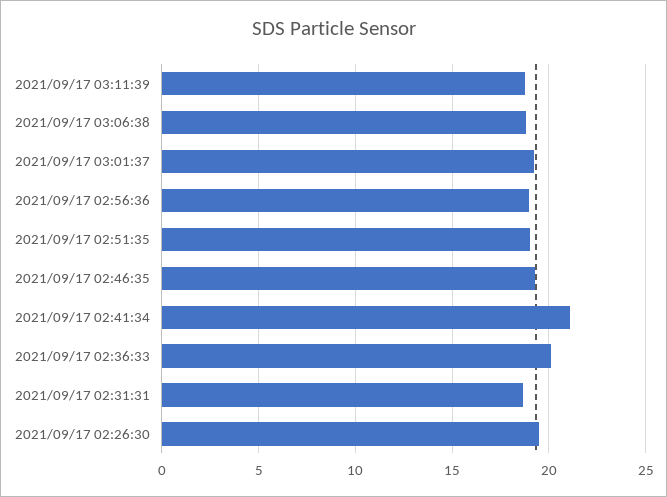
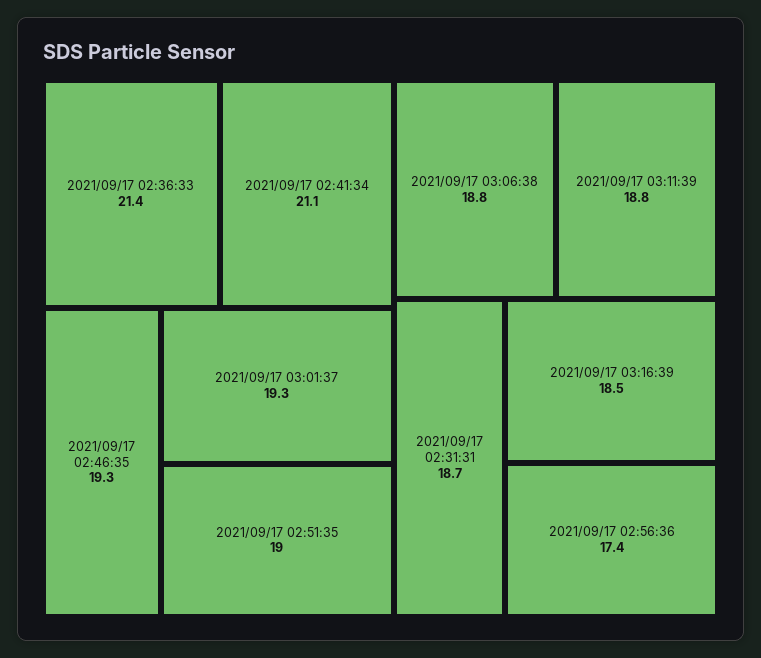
2021/09/17 02:56:36: 19 -> 17.4
2021/09/17 02:36:33: 20 -> 21.4
2021/09/17 02:26:30: 19.5 -> none
2021/09/17 03:16:39: none -> 18.5

